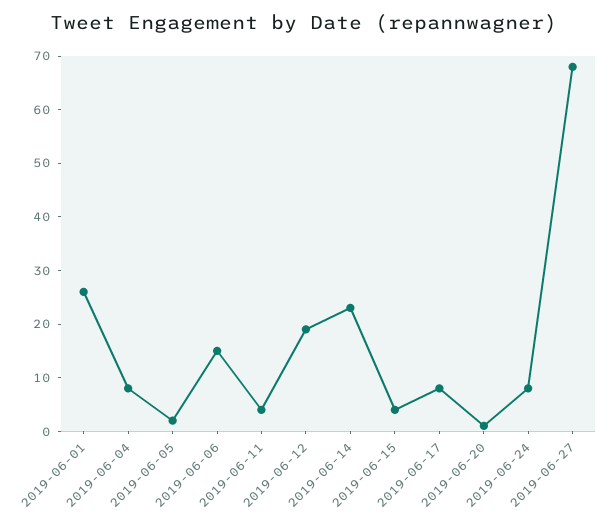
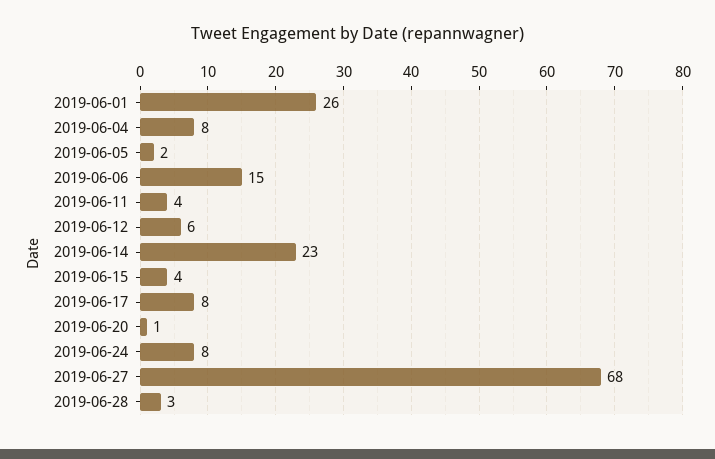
2019-06-12: 20 -> 6
2019-06-28: none -> 3

